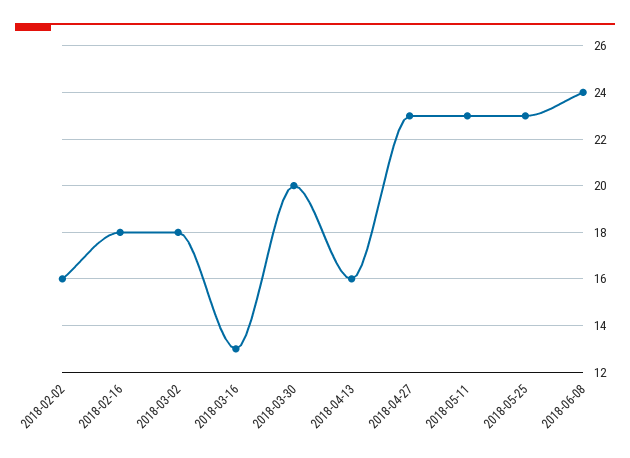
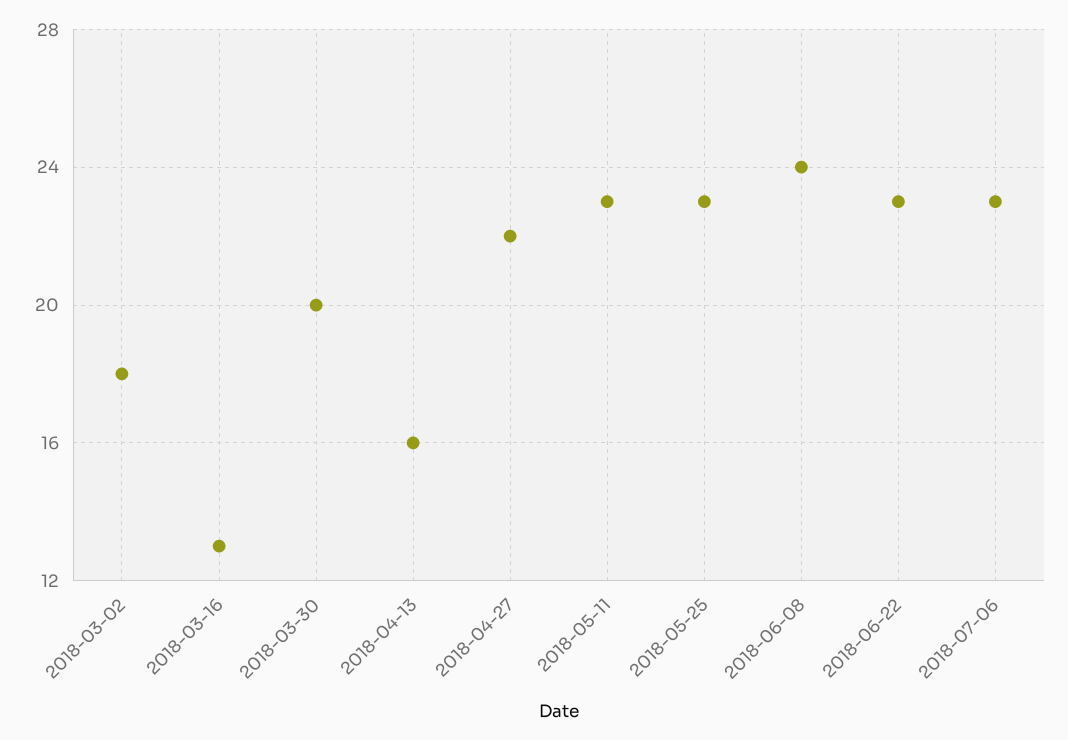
2018-02-02: 16 -> none
2018-02-16: 18 -> none
2018-04-27: 23 -> 22
2018-06-22: none -> 23
2018-07-06: none -> 23

